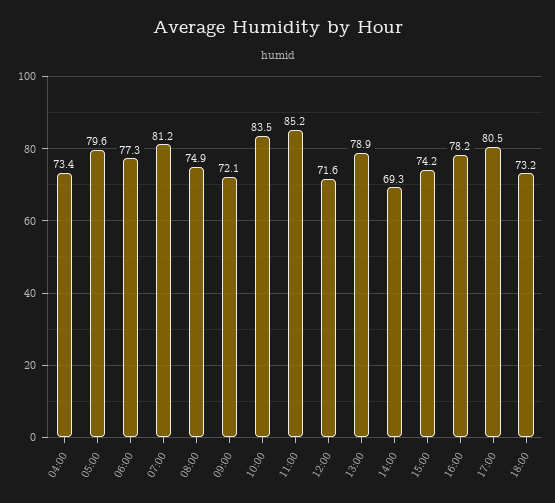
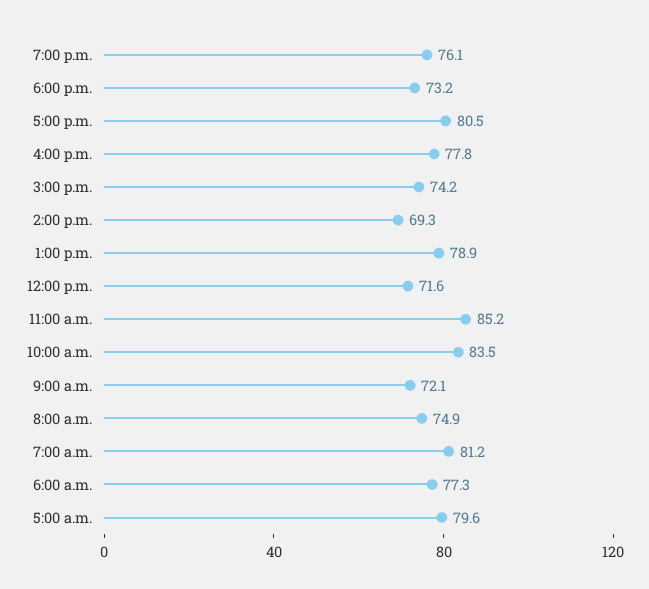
04:00: 73.4 -> none
16:00: 78.2 -> 77.8
7:00 p.m.: none -> 76.1

